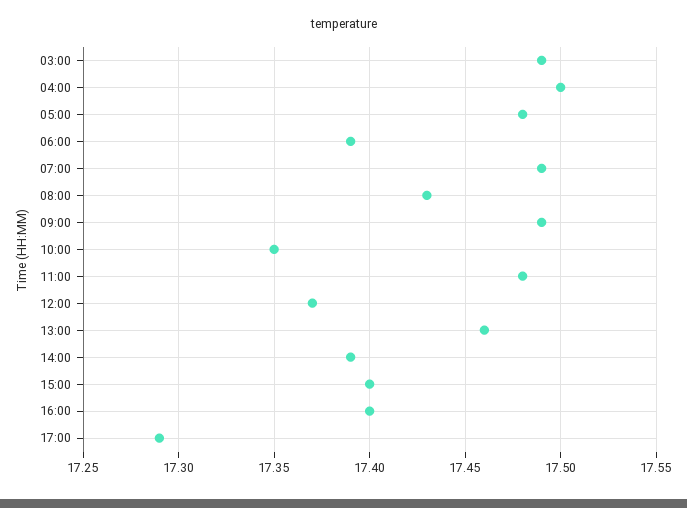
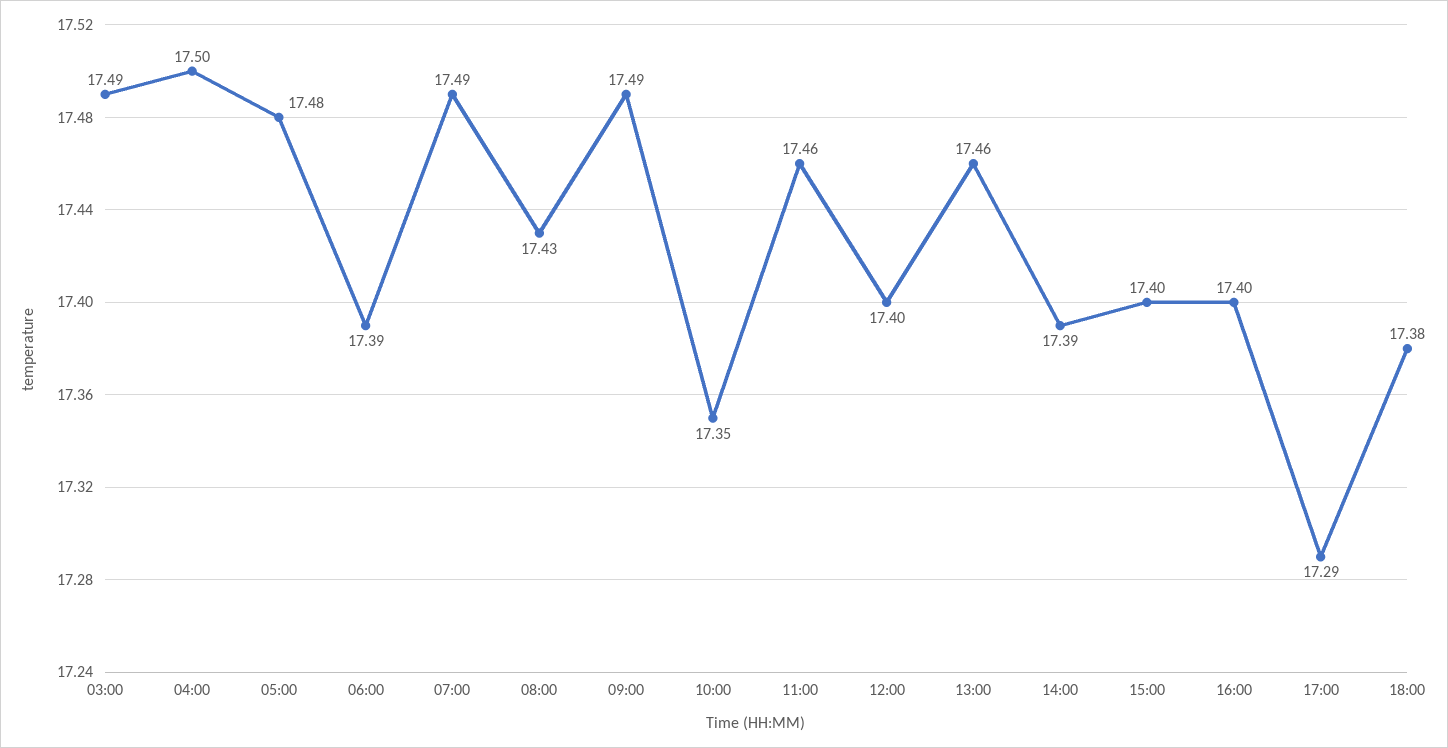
11:00: 17.48 -> 17.46
12:00: 17.37 -> 17.4
18:00: none -> 17.38

